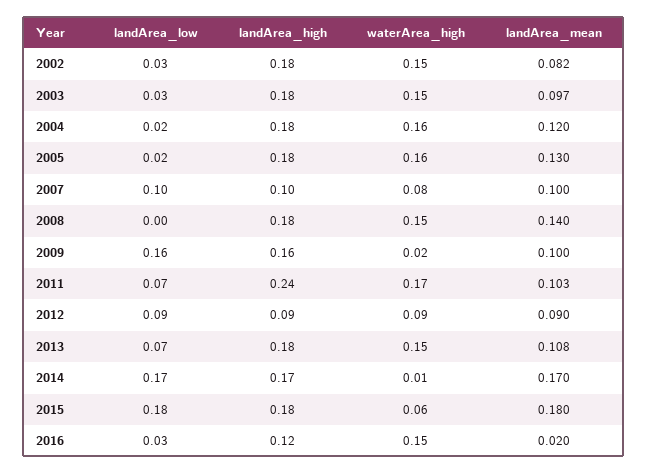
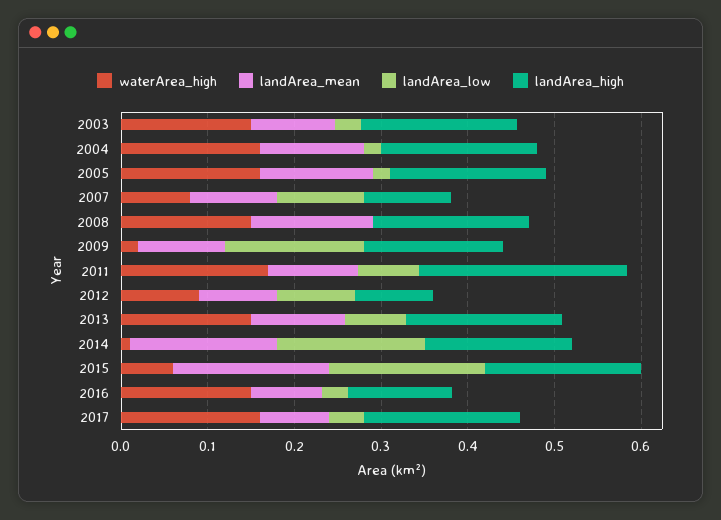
landArea_low, 2002: 0.03 -> none
landArea_high, 2002: 0.18 -> none
waterArea_high, 2002: 0.15 -> none
landArea_mean, 2002: 0.082 -> none
landArea_mean, 2016: 0.02 -> 0.08
waterArea_high, 2017: none -> 0.16
landArea_mean, 2017: none -> 0.08
landArea_low, 2017: none -> 0.04
landArea_high, 2017: none -> 0.18

